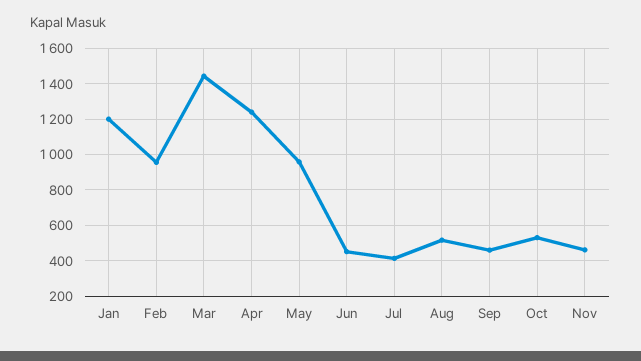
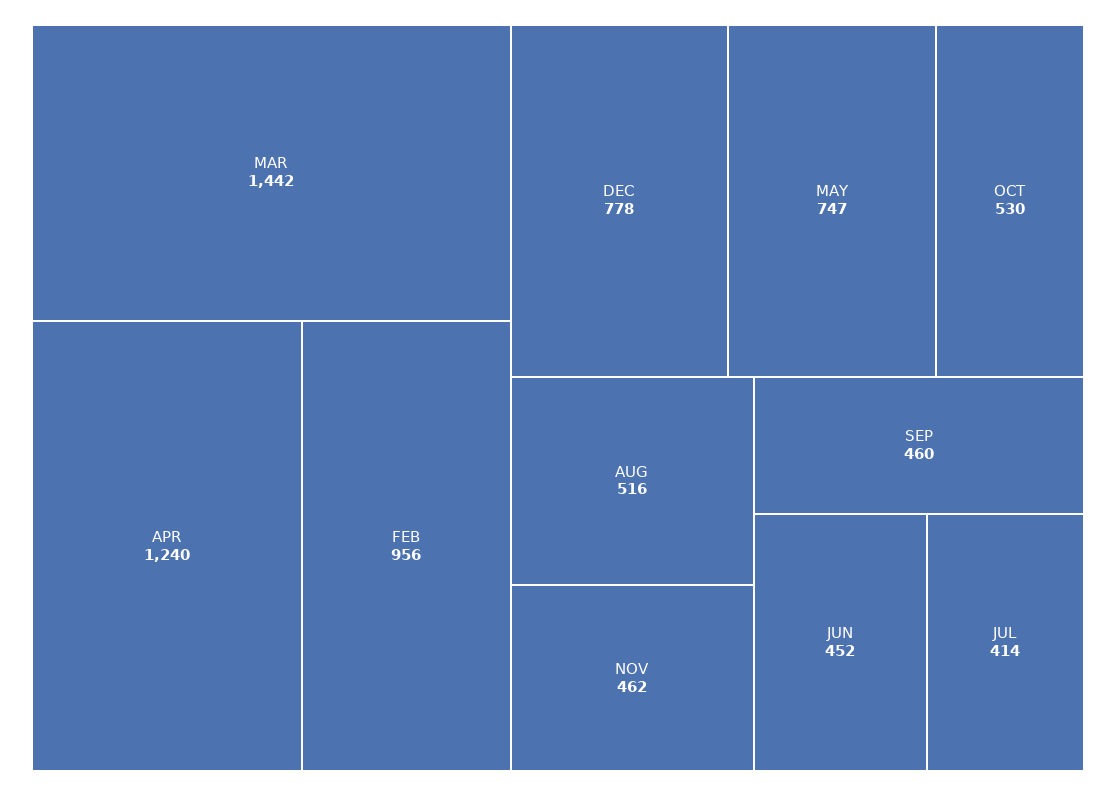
Jan: 1200 -> none
May: 950 -> 747
DEC: none -> 778

